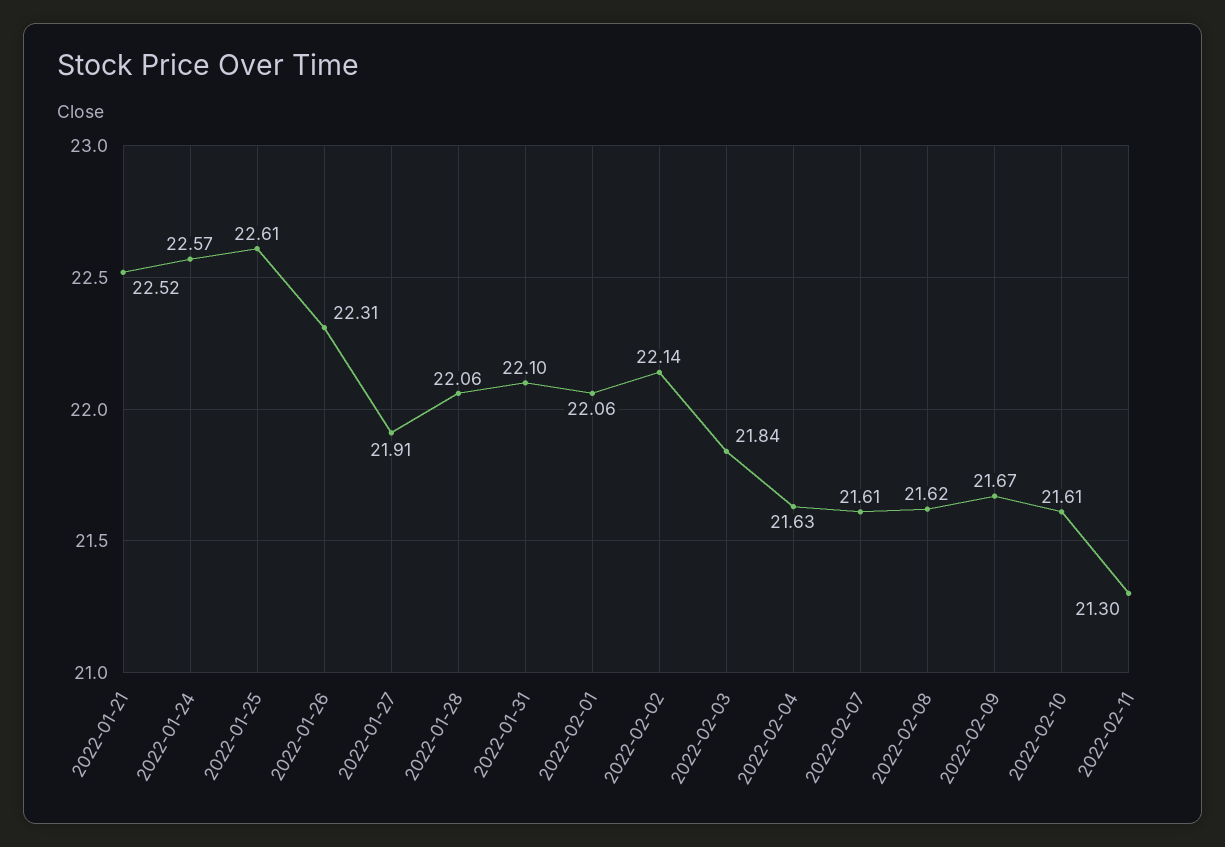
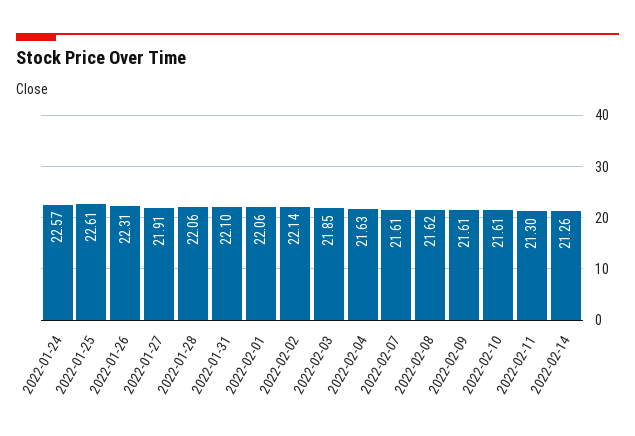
2022-01-21: 22.52 -> none
2022-02-03: 21.84 -> 21.85
2022-02-09: 21.67 -> 21.61
2022-02-14: none -> 21.26

